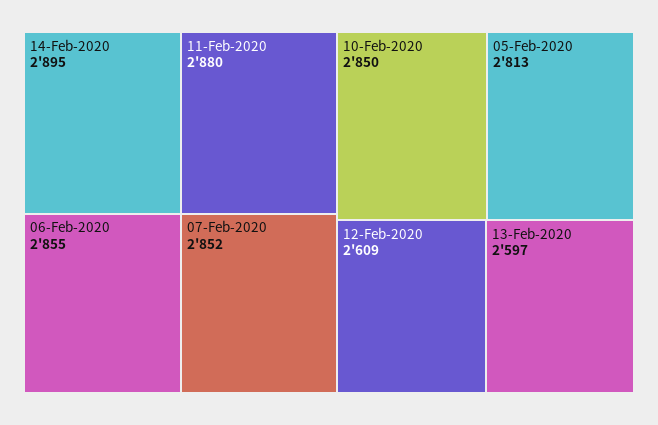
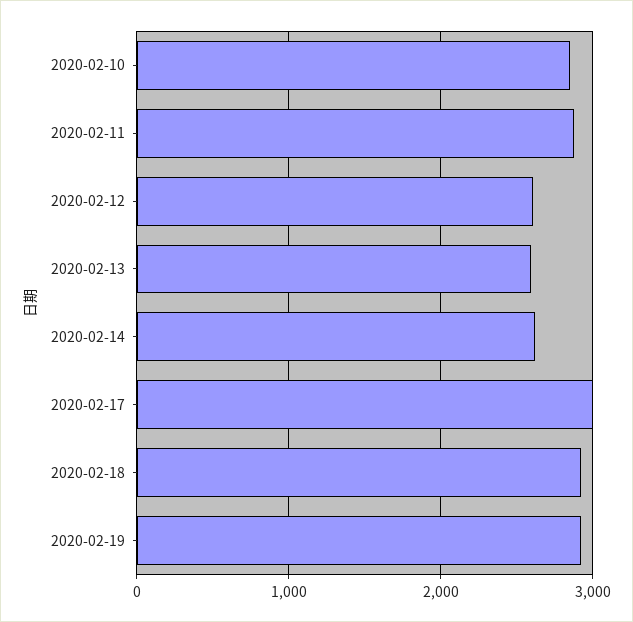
14-Feb-2020: 2895 -> 2600
06-Feb-2020: 2855 -> none
07-Feb-2020: 2852 -> none
05-Feb-2020: 2813 -> none
2020-02-17: none -> 3000
2020-02-18: none -> 2900
2020-02-19: none -> 2900

